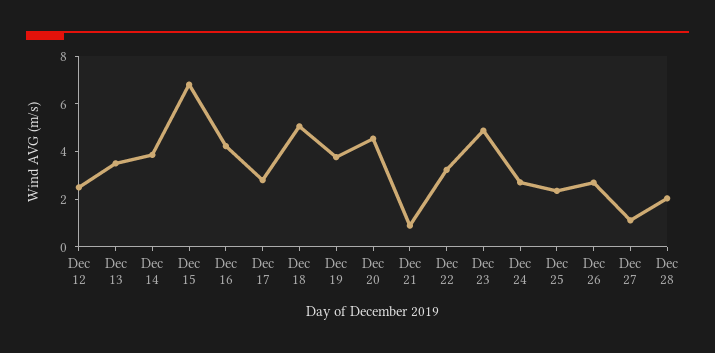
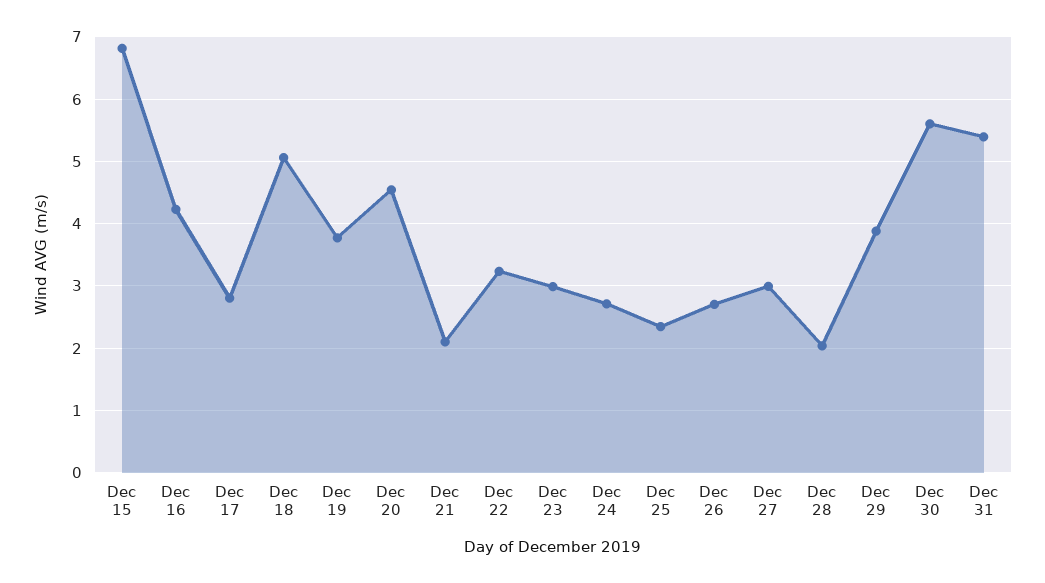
Dec 12: 2.5 -> none
Dec 13: 3.5 -> none
Dec 14: 4 -> none
Dec 21: 1 -> 2.1
Dec 23: 5 -> 3
Dec 27: 1 -> 3
Dec 29: none -> 3.9
Dec 30: none -> 5.6
Dec 31: none -> 5.4

